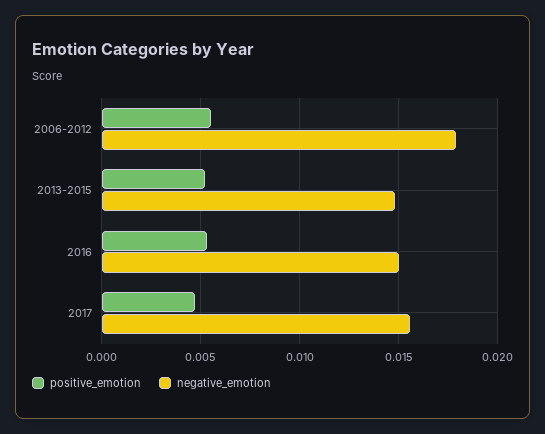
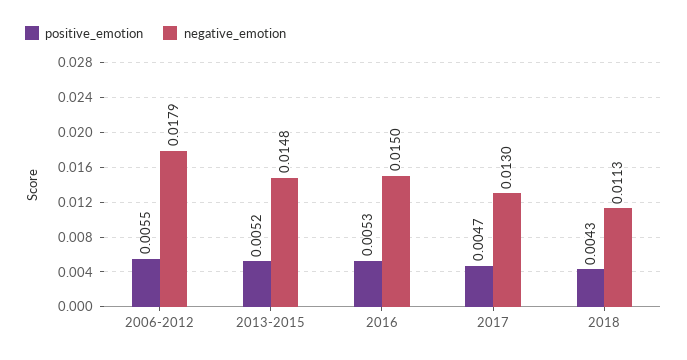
negative_emotion, 2017: 0.0155 -> 0.013
positive_emotion, 2018: none -> 0.0043
negative_emotion, 2018: none -> 0.0113

